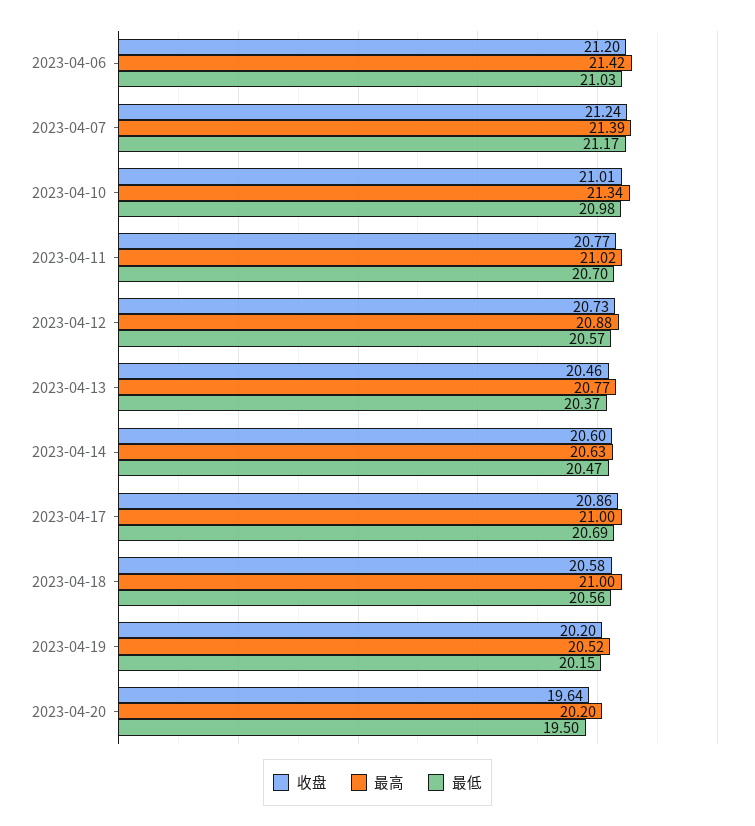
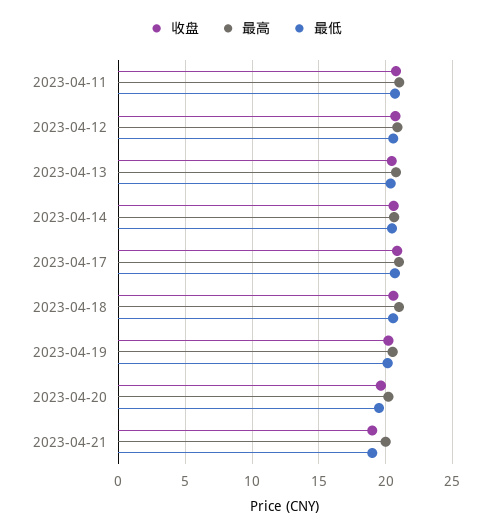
收盘, 2023-04-06: 21.2 -> none
最高, 2023-04-06: 21.42 -> none
最低, 2023-04-06: 21.03 -> none
收盘, 2023-04-07: 21.24 -> none
最高, 2023-04-07: 21.39 -> none
最低, 2023-04-07: 21.17 -> none
收盘, 2023-04-10: 21.01 -> none
最高, 2023-04-10: 21.34 -> none
最低, 2023-04-10: 20.98 -> none
收盘, 2023-04-21: none -> 19
最高, 2023-04-21: none -> 20
最低, 2023-04-21: none -> 19

